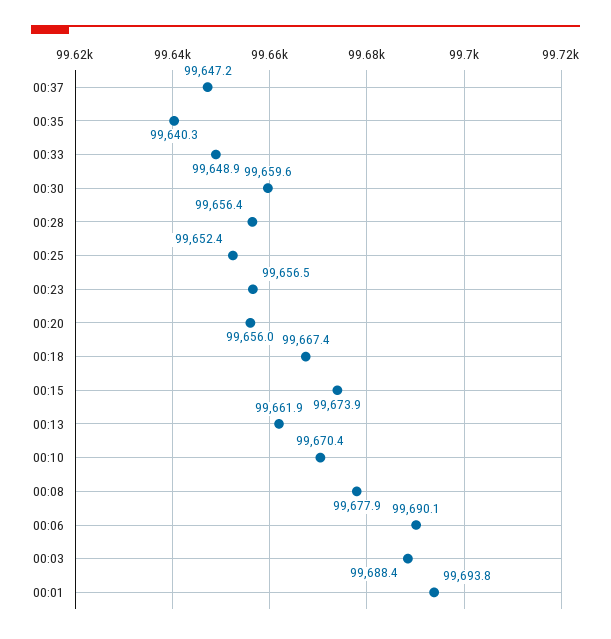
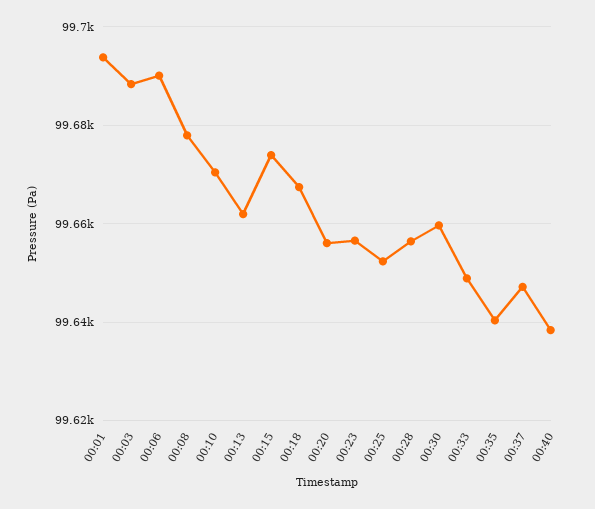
00:40: none -> 99638

